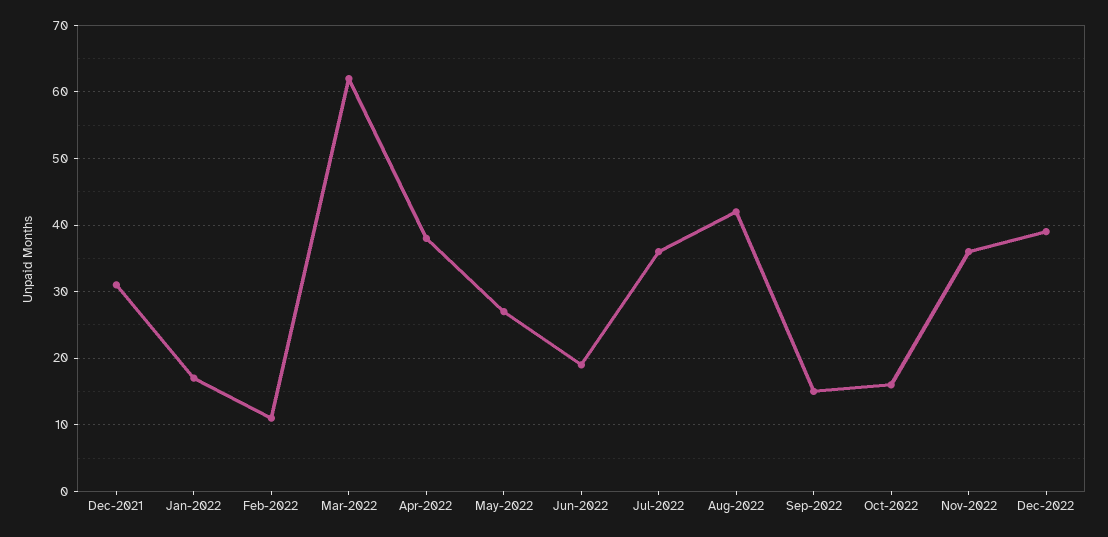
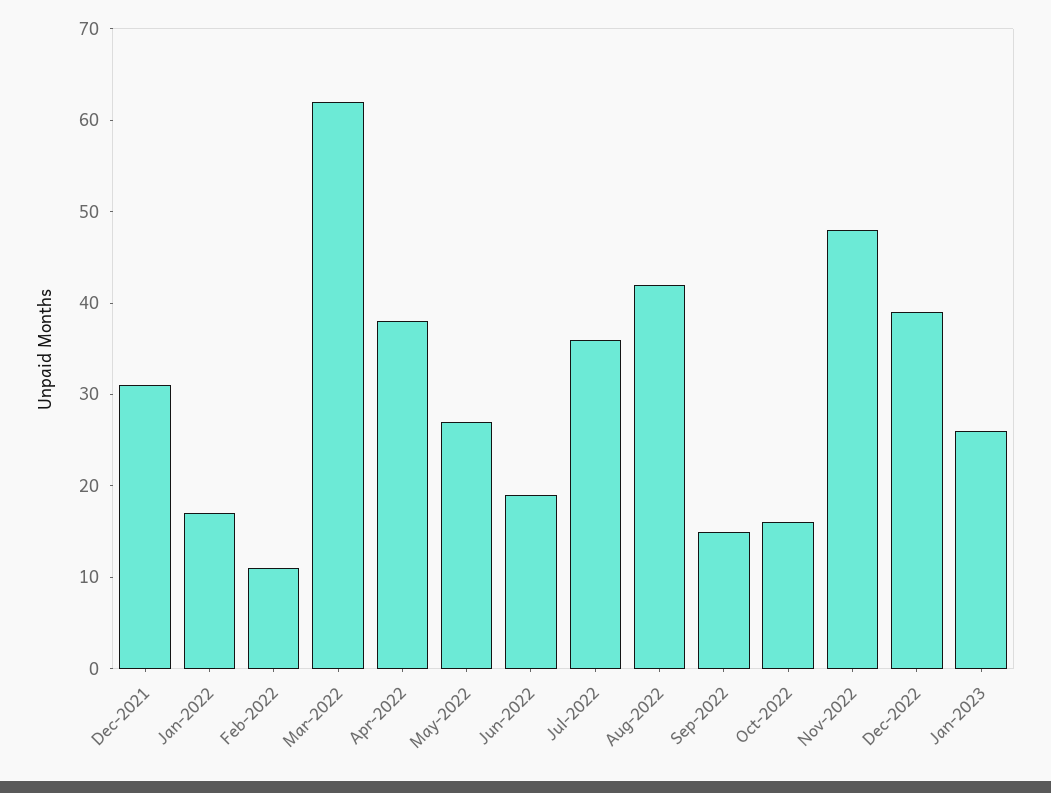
Nov-2022: 36 -> 48
Jan-2023: none -> 26

